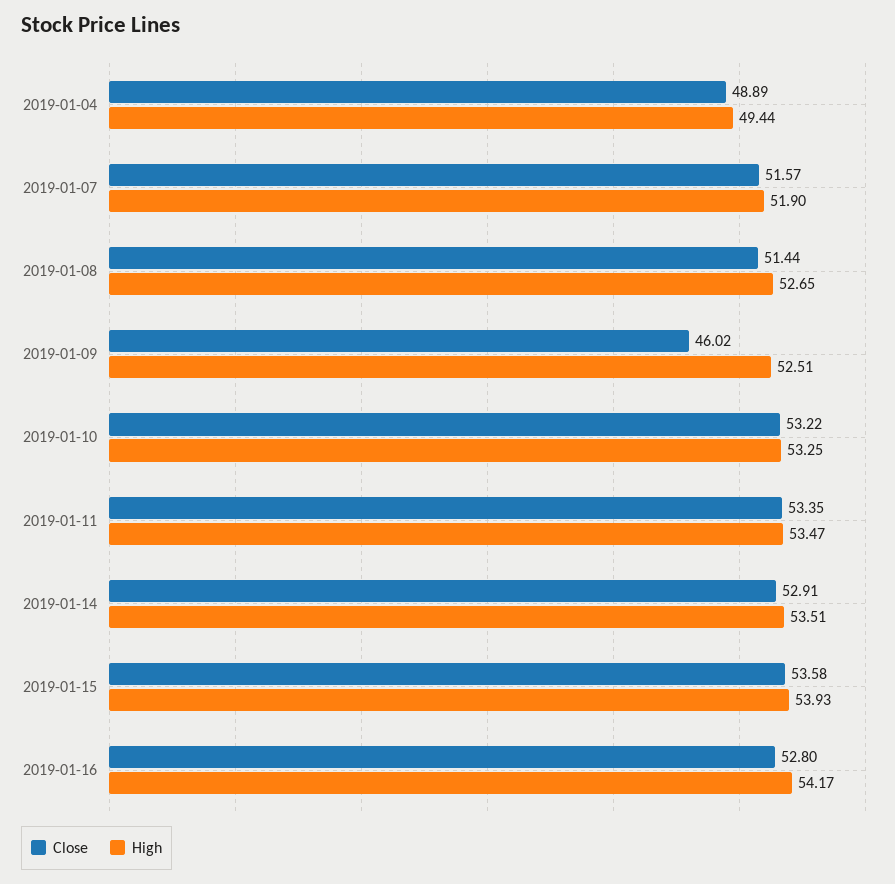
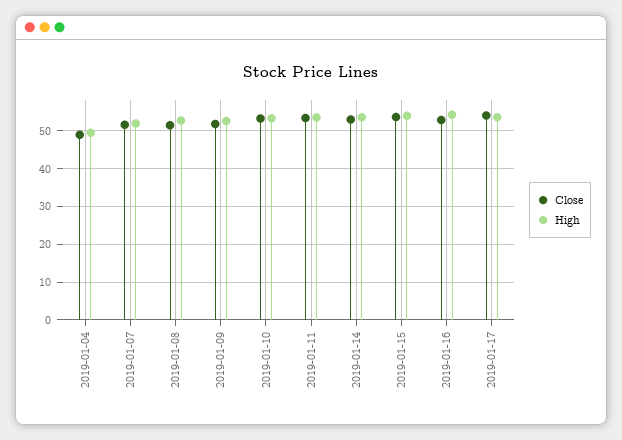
Close, 2019-01-09: 46.02 -> 52
Close, 2019-01-17: none -> 54
High, 2019-01-17: none -> 54

